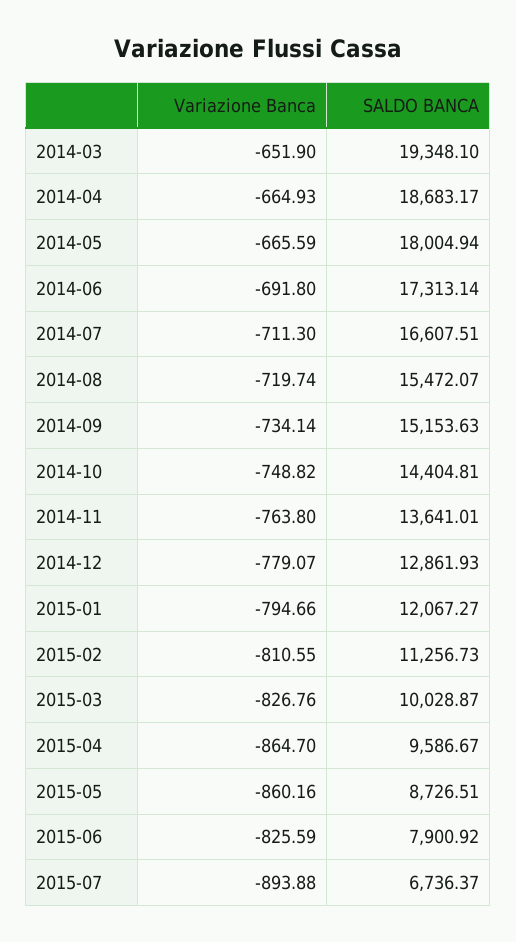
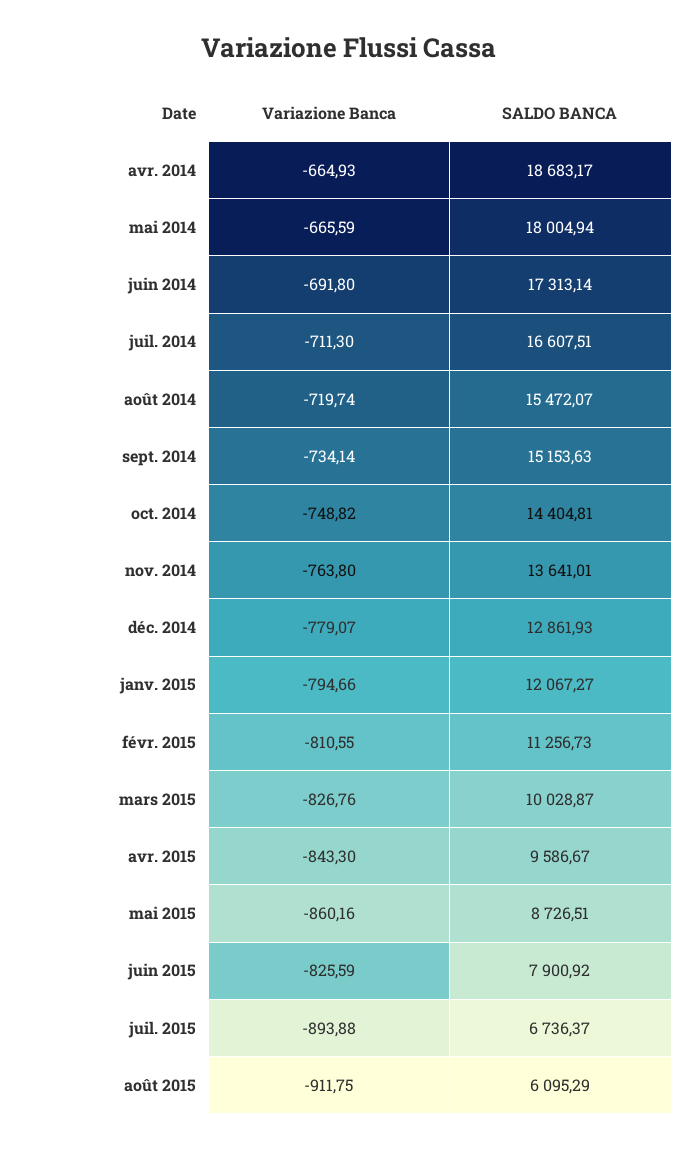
Variazione Banca, 2014-03: -651.9 -> none
SALDO BANCA, 2014-03: 19348.1 -> none
Variazione Banca, 2015-04: -864.7 -> -843.3
Variazione Banca, août 2015: none -> -911.75
SALDO BANCA, août 2015: none -> 6095.29

